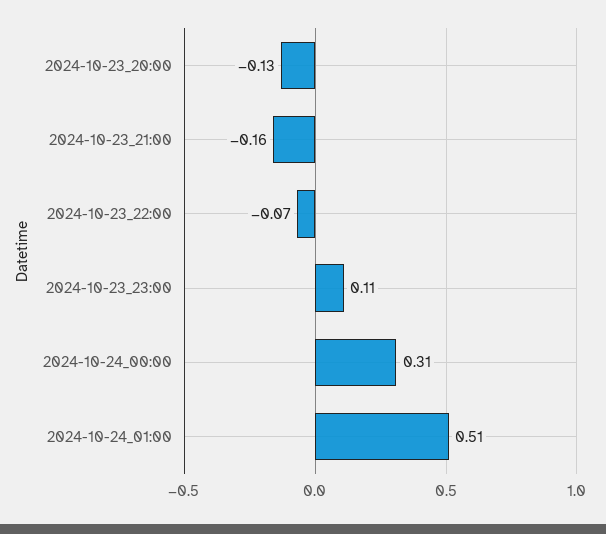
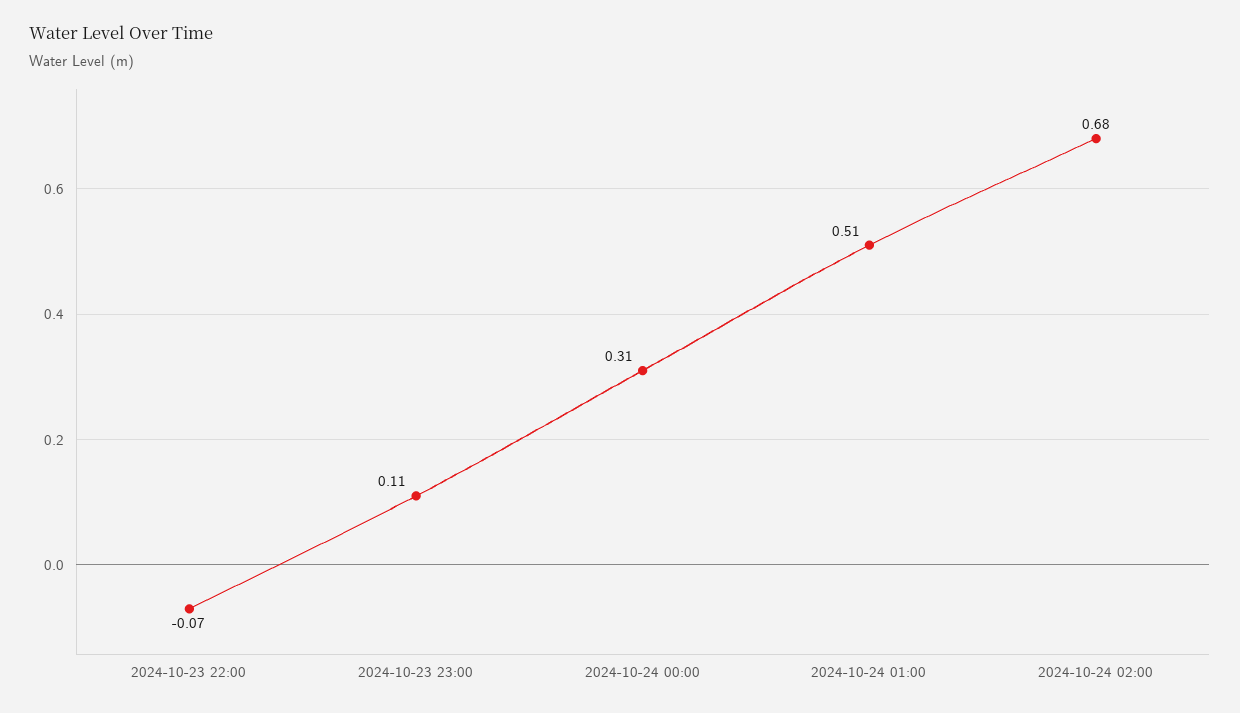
2024-10-23_20:00: -0.13 -> none
2024-10-23_21:00: -0.16 -> none
2024-10-24 02:00: none -> 0.68

